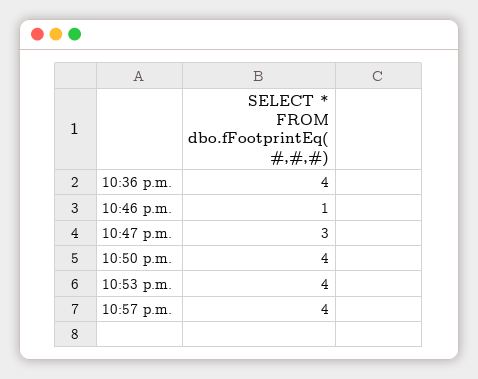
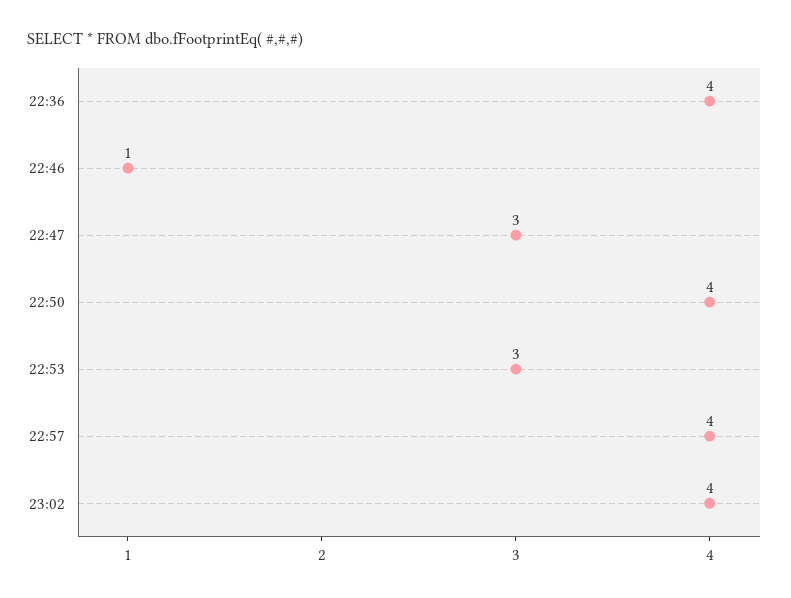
10:53 p.m.: 4 -> 3
23:02: none -> 4

